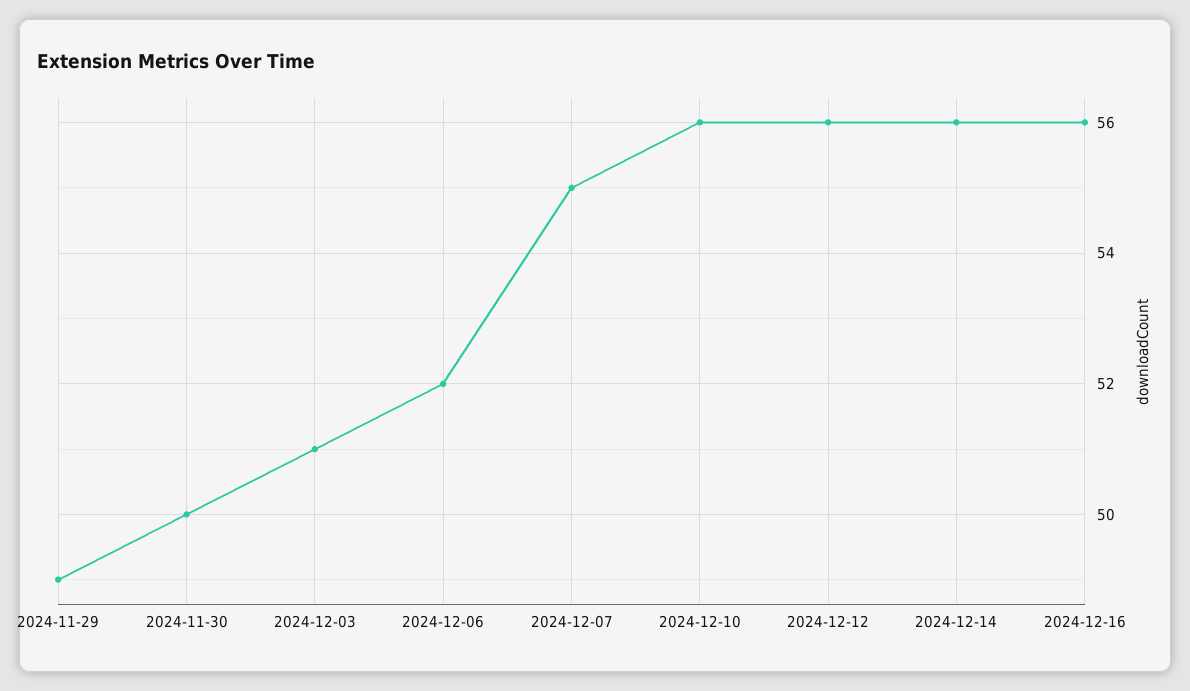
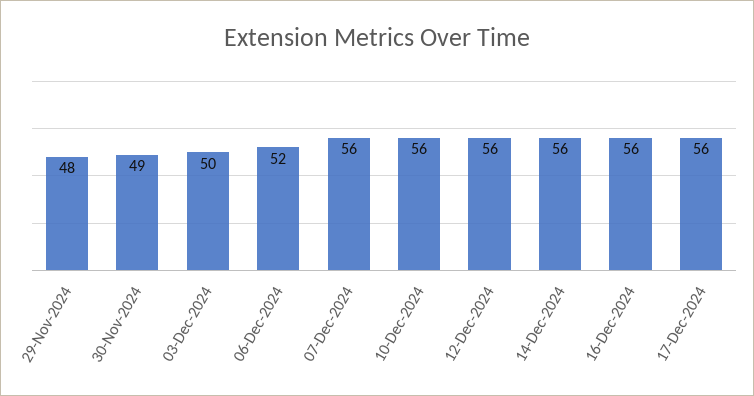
2024-11-29: 49 -> 48
2024-11-30: 50 -> 49
2024-12-03: 51 -> 50
2024-12-07: 55 -> 56
17-Dec-2024: none -> 56

